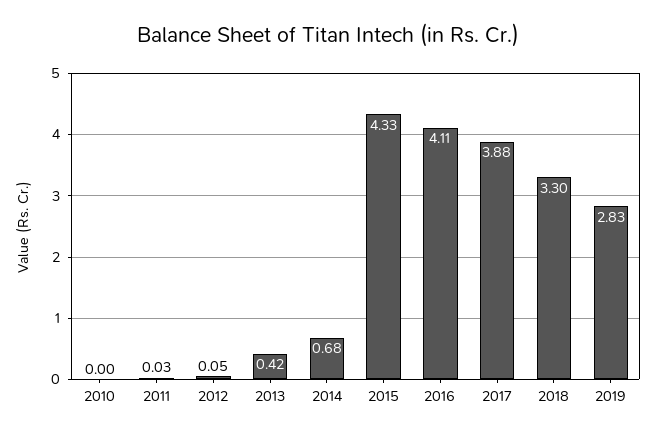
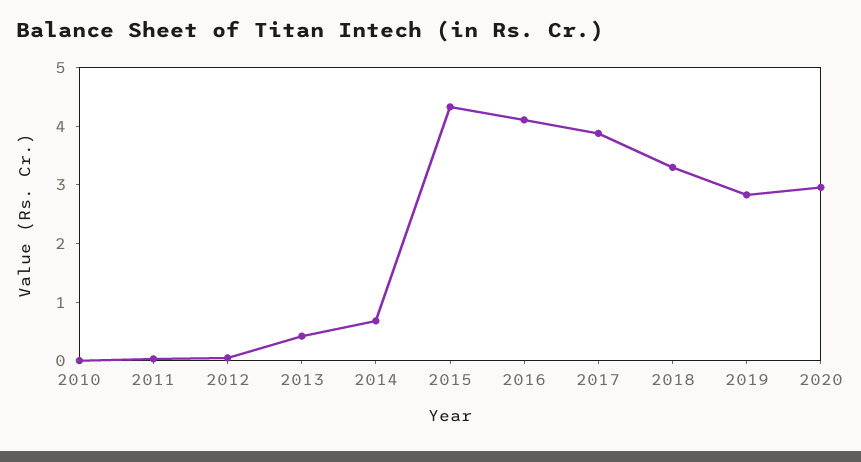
2020: none -> 3

